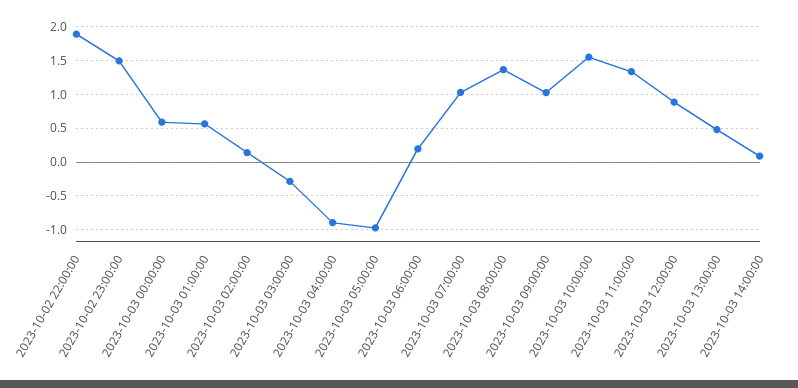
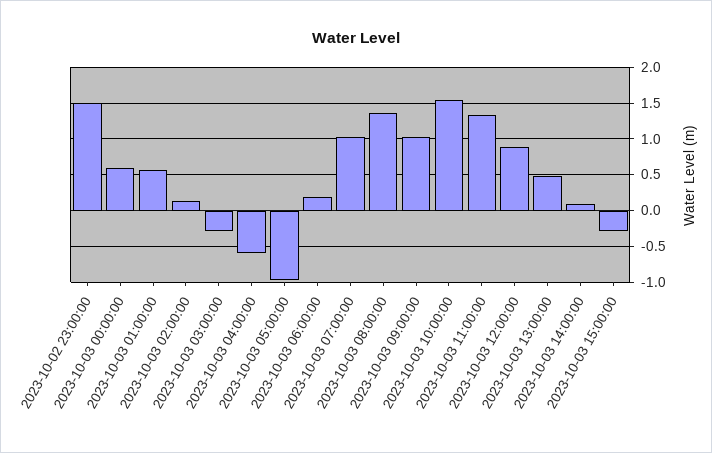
2023-10-02 22:00:00: 1.9 -> none
2023-10-03 04:00:00: -0.9 -> -0.6
2023-10-03 15:00:00: none -> -0.3

